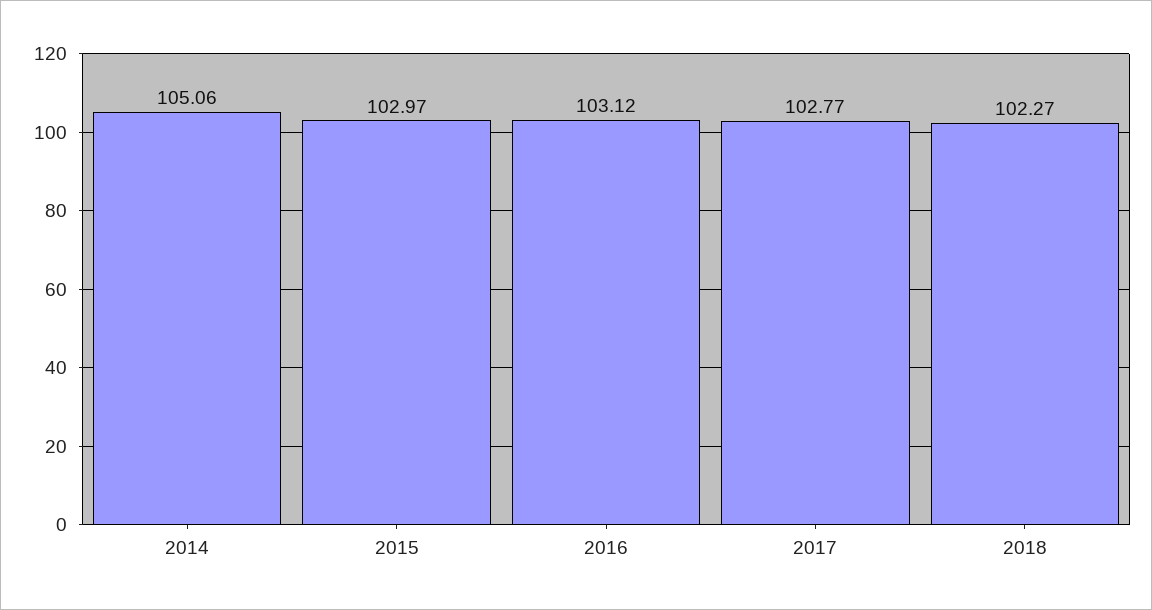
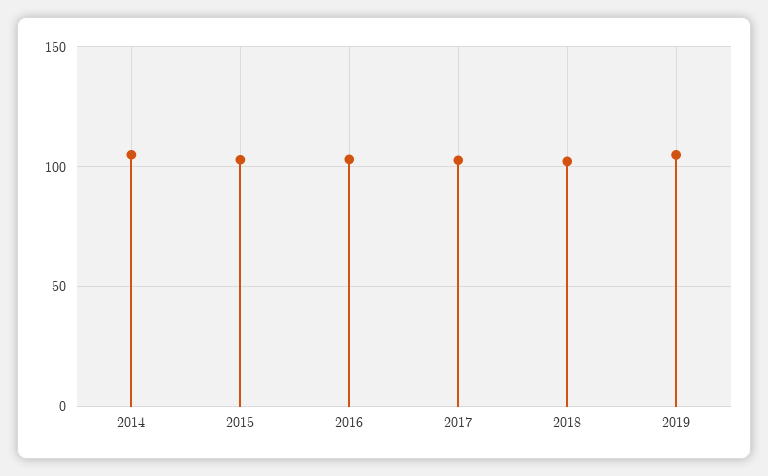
2019: none -> 105

